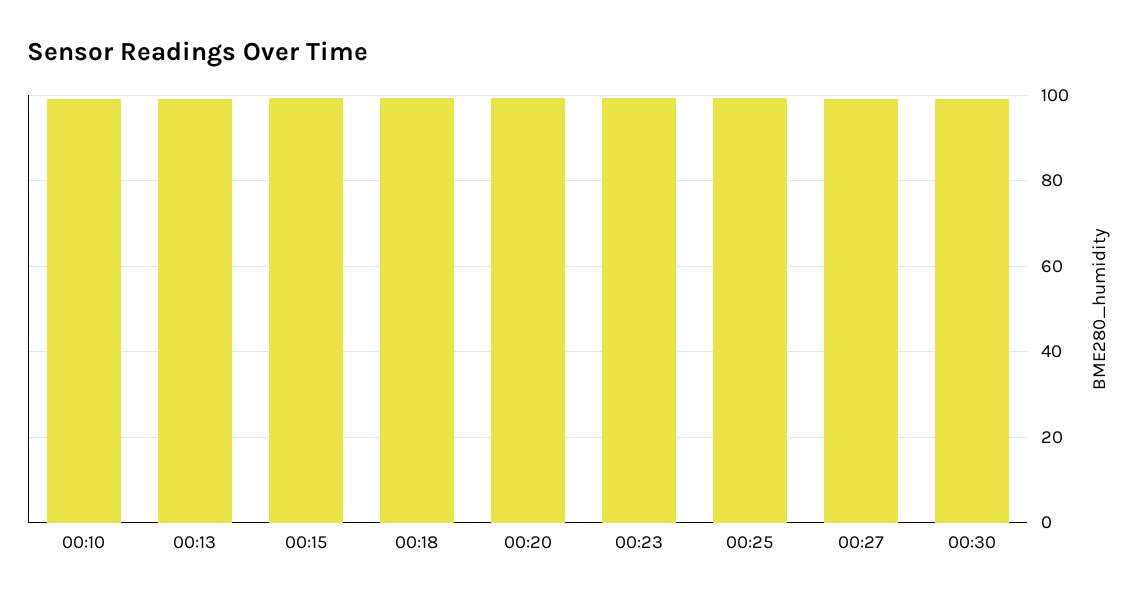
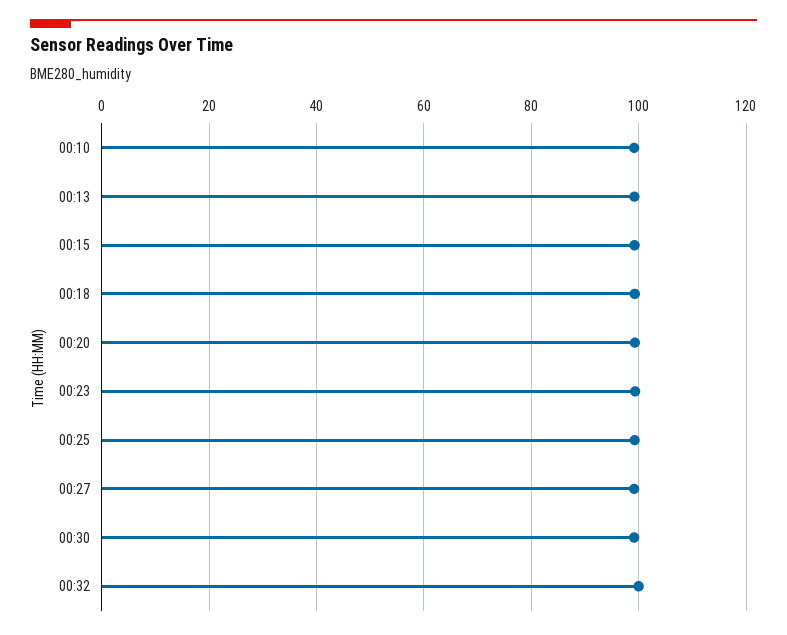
00:32: none -> 100

